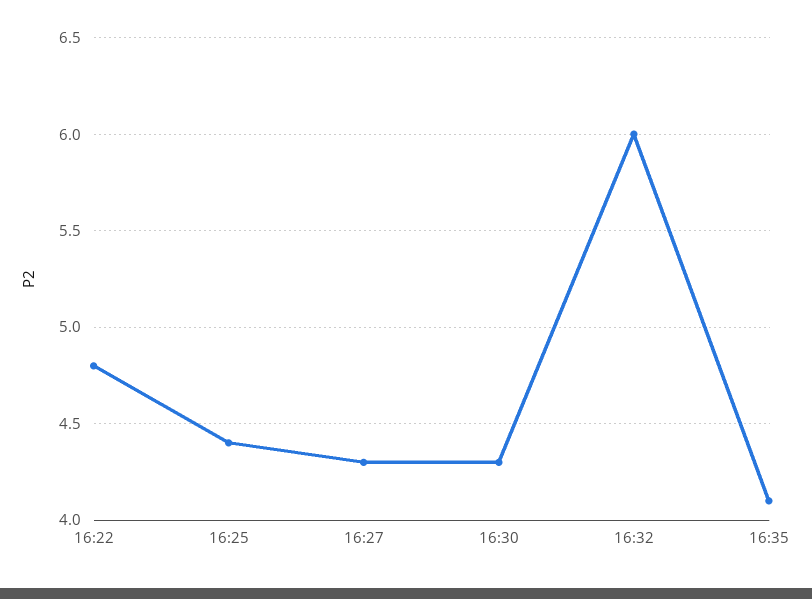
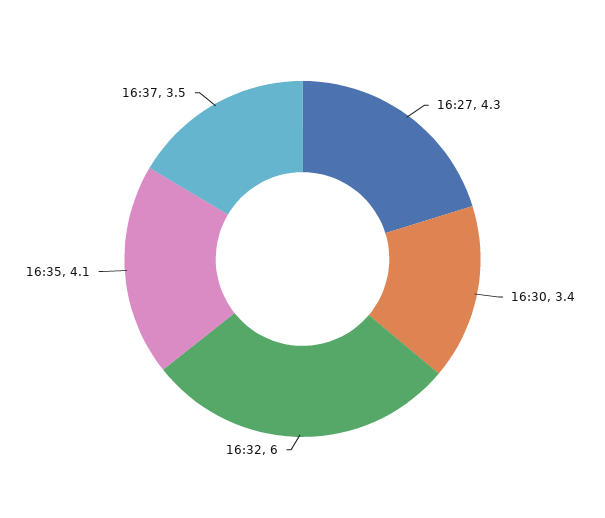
16:22: 4.8 -> none
16:25: 4.4 -> none
16:30: 4.3 -> 3.4
16:37: none -> 3.5

